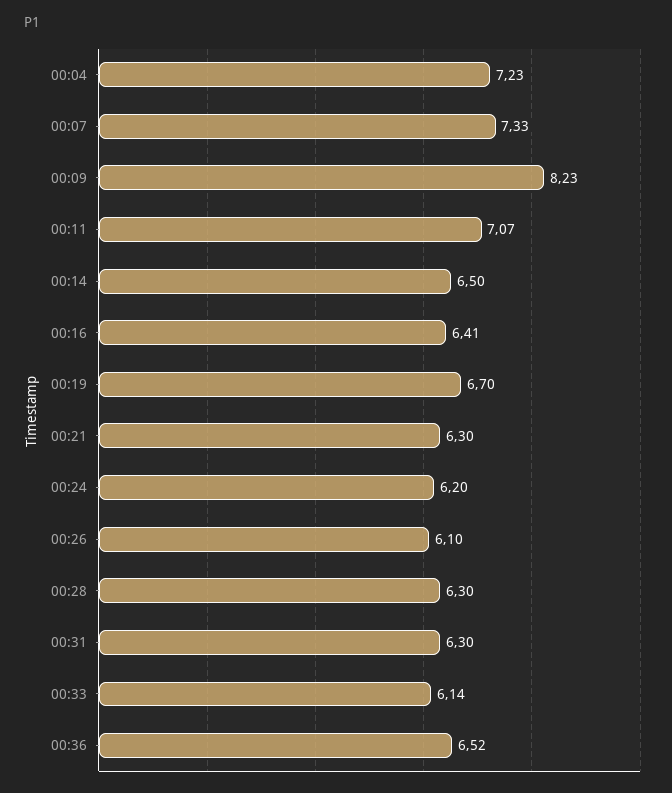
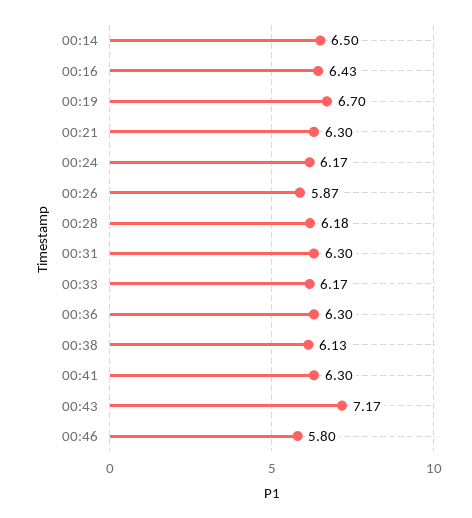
00:04: 7.23 -> none
00:07: 7.33 -> none
00:09: 8.23 -> none
00:11: 7.07 -> none
00:16: 6.41 -> 6.43
00:24: 6.2 -> 6.17
00:26: 6.1 -> 5.87
00:28: 6.3 -> 6.18
00:33: 6.14 -> 6.17
00:36: 6.52 -> 6.3
00:38: none -> 6.13
00:41: none -> 6.3
00:43: none -> 7.17
00:46: none -> 5.8

